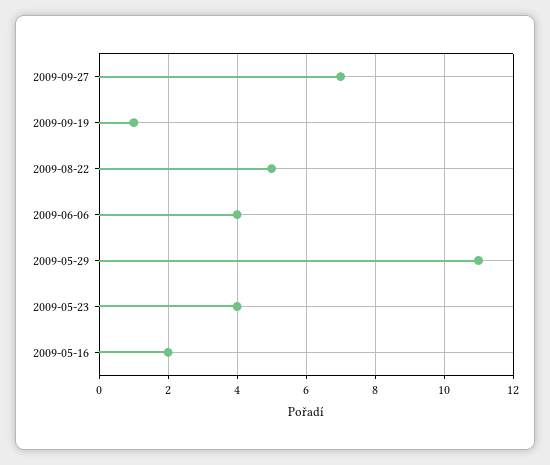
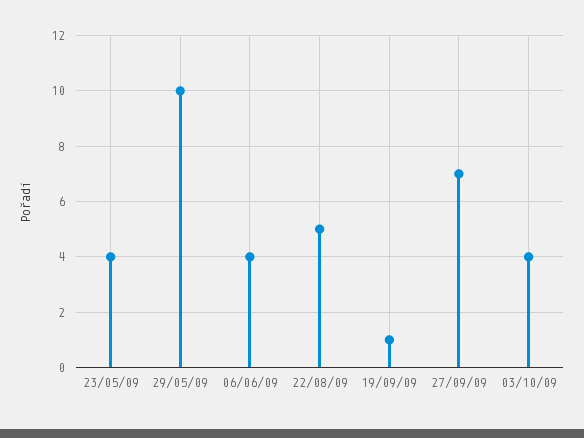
2009-05-29: 11 -> 10
2009-05-16: 2 -> none
03/10/09: none -> 4

